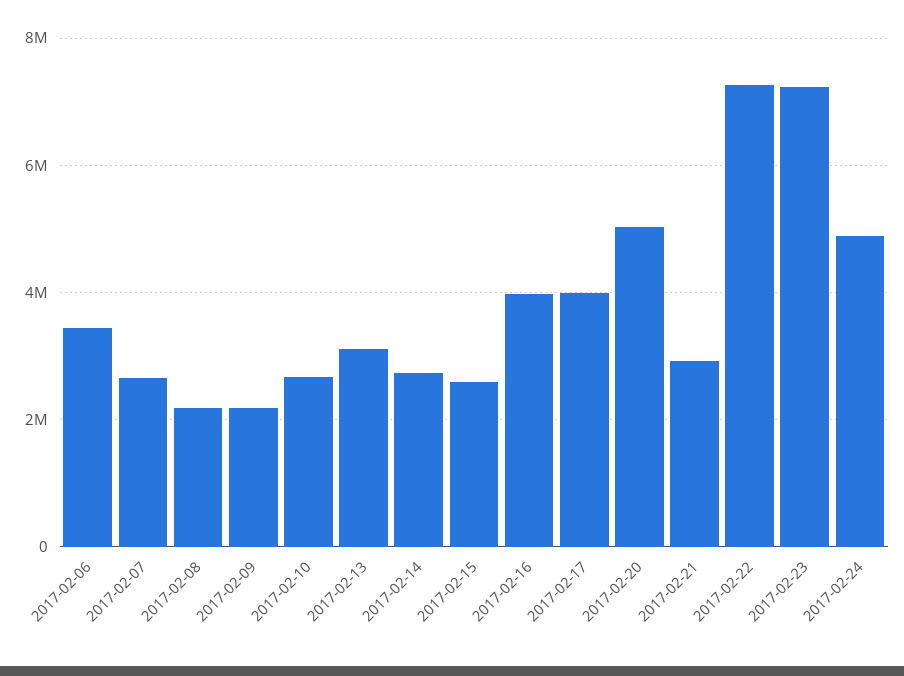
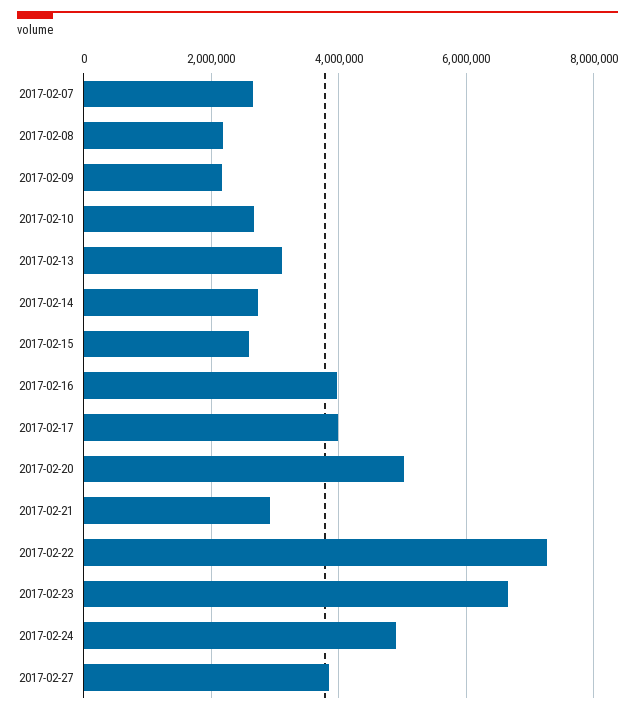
2017-02-06: 3400000 -> none
2017-02-23: 7200000 -> 6600000
2017-02-27: none -> 3800000

